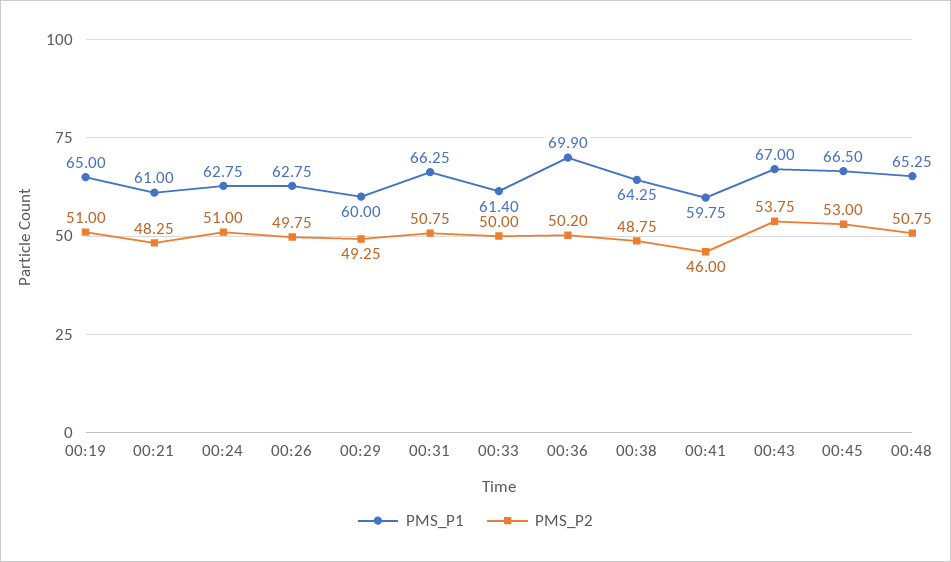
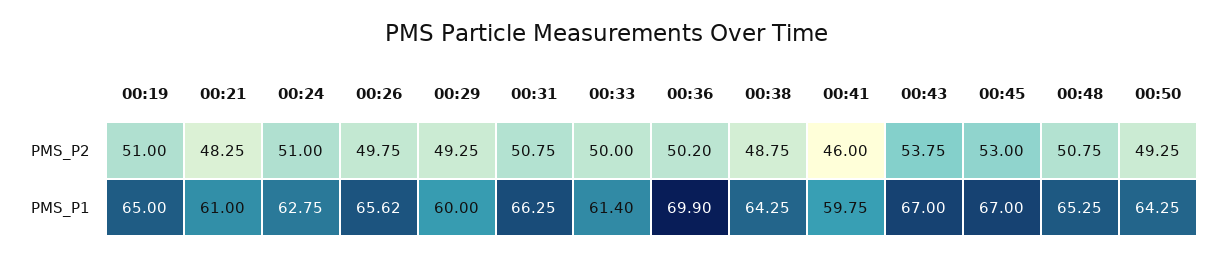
PMS_P1, 00:26: 62.75 -> 65.62
PMS_P1, 00:45: 66.5 -> 67
PMS_P2, 00:50: none -> 49.25
PMS_P1, 00:50: none -> 64.25

